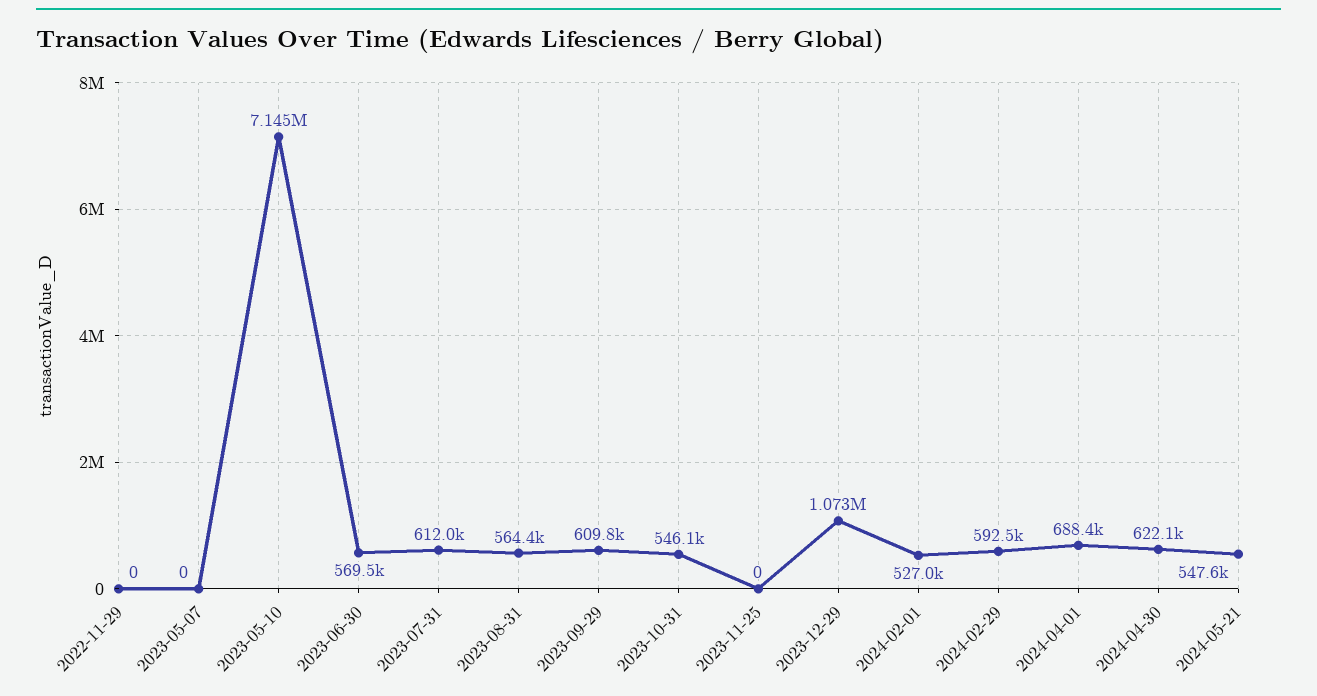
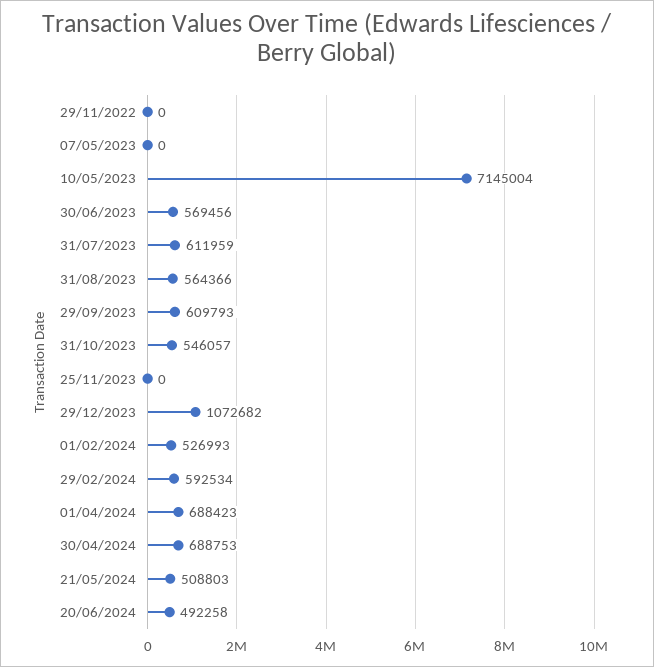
2024-04-30: 622100 -> 688753
2024-05-21: 547600 -> 508803
20/06/2024: none -> 492258

